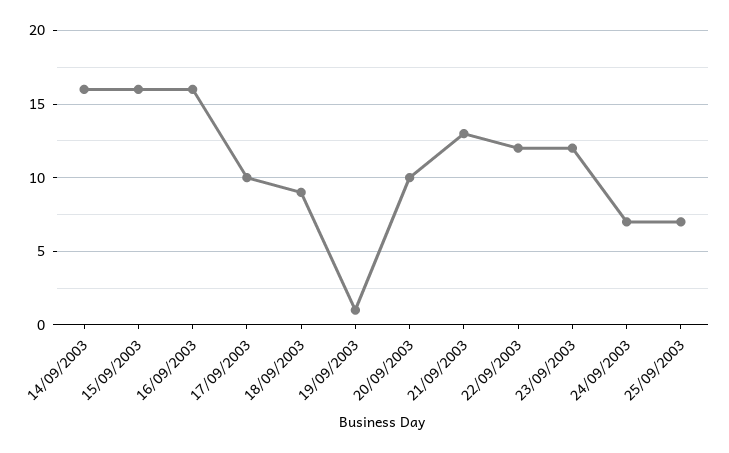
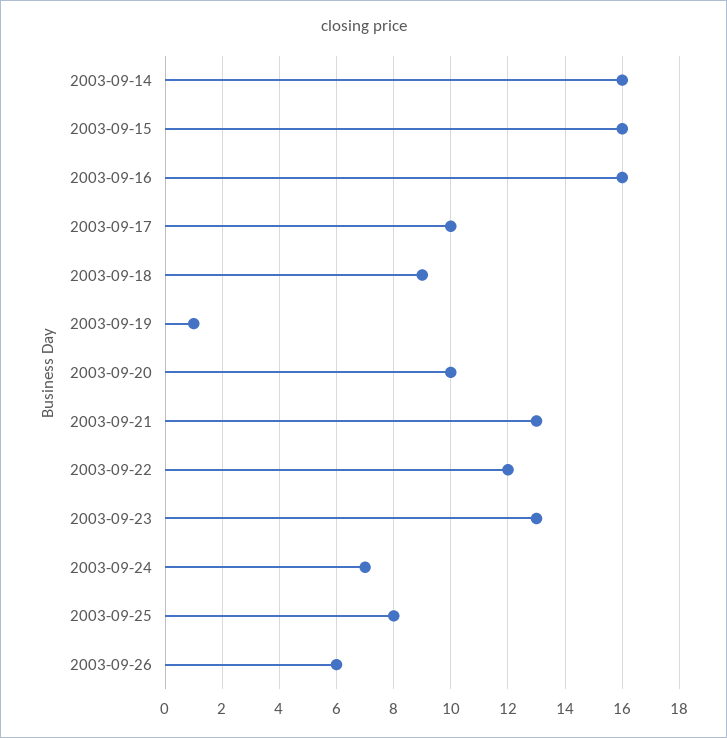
23/09/2003: 12 -> 13
25/09/2003: 7 -> 8
2003-09-26: none -> 6

